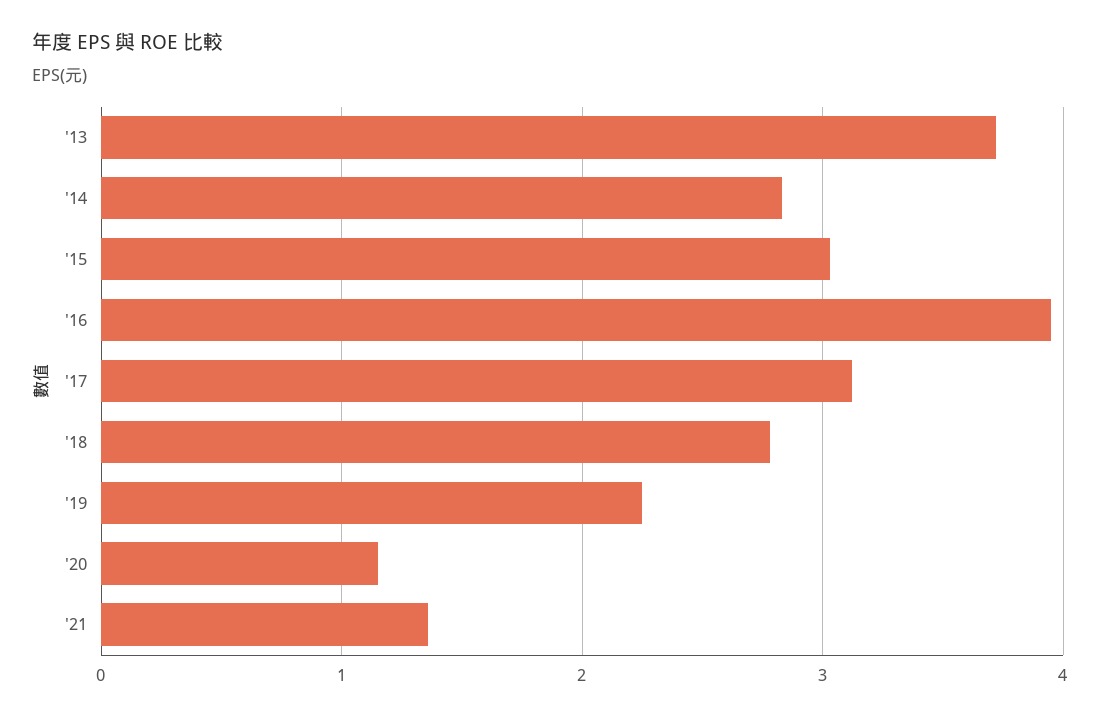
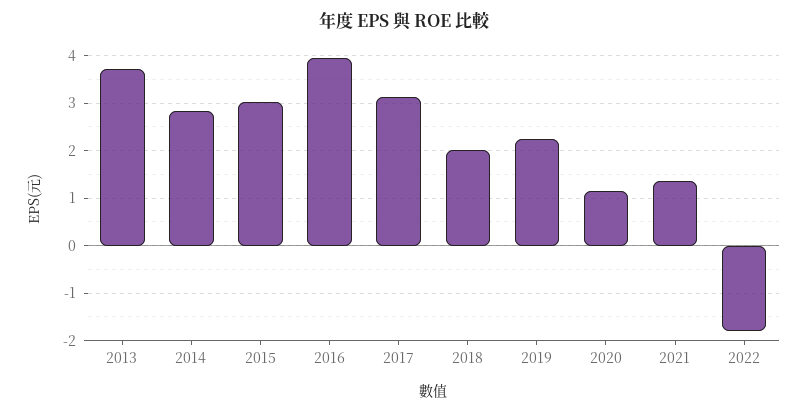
'18: 2.8 -> 2
2022: none -> -1.8

